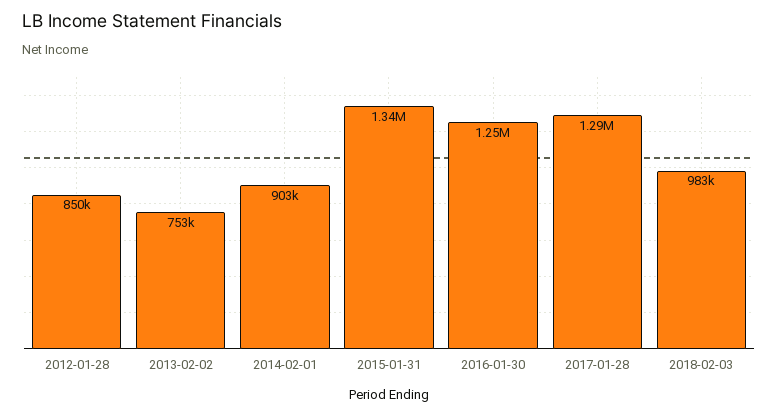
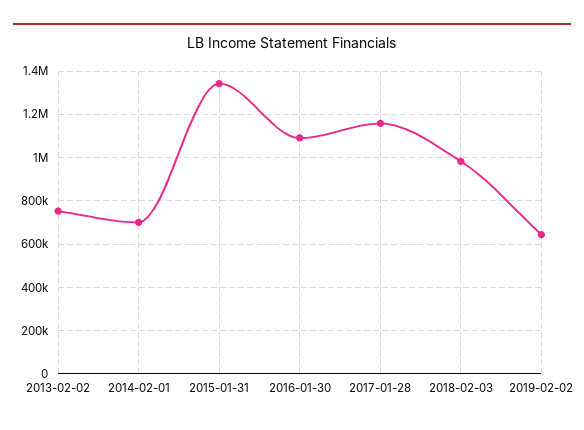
2012-01-28: 850000 -> none
2014-02-01: 903000 -> 700000
2016-01-30: 1250000 -> 1100000
2017-01-28: 1290000 -> 1150000
2019-02-02: none -> 650000

